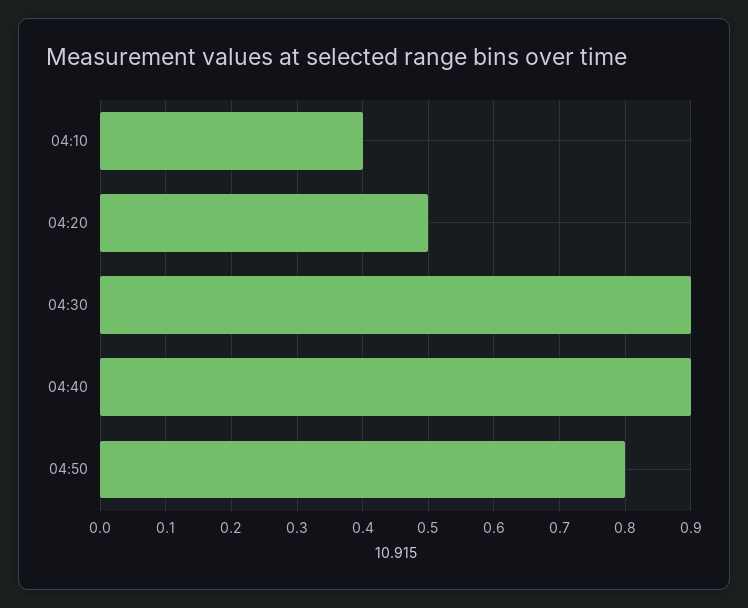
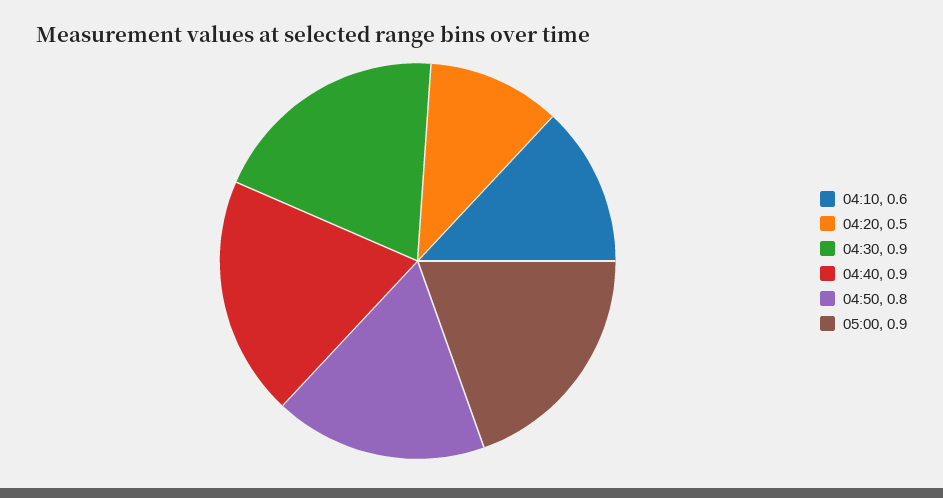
04:10: 0.4 -> 0.6
05:00: none -> 0.9

